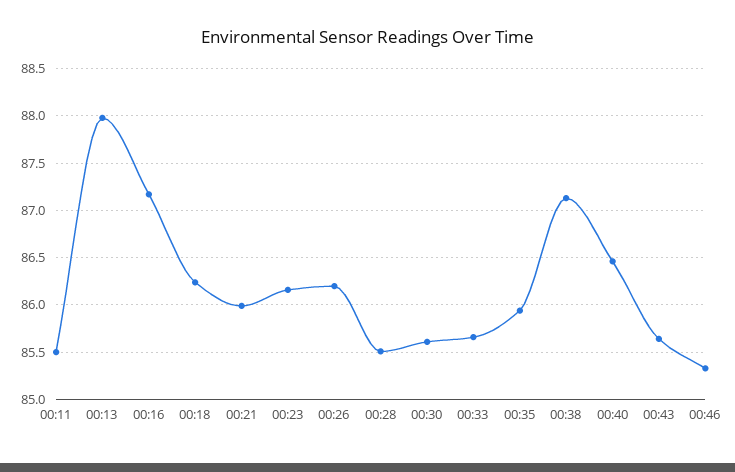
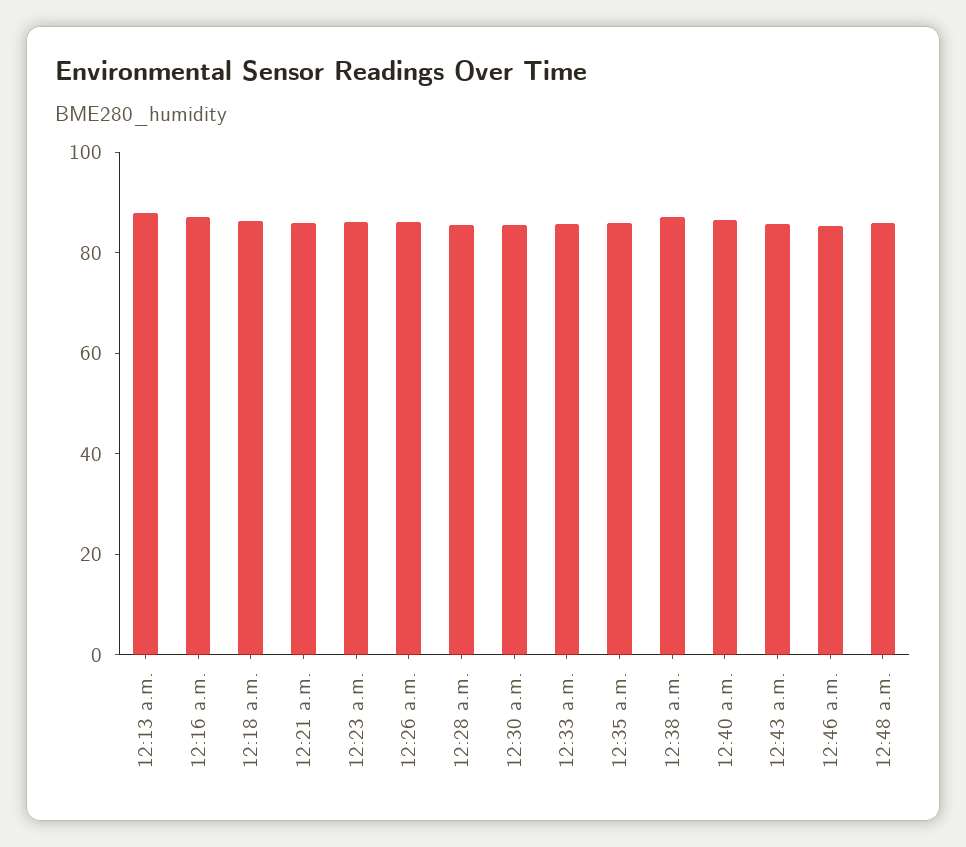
00:11: 85.5 -> none
12:48 a.m.: none -> 85

